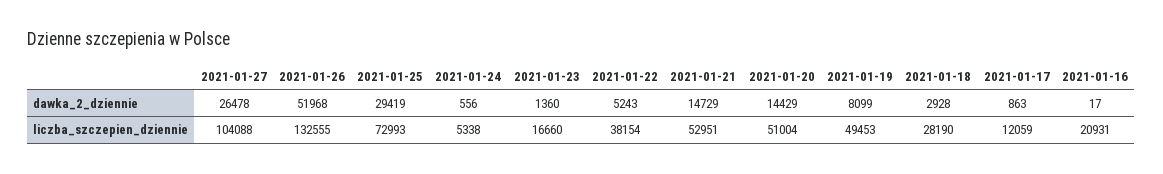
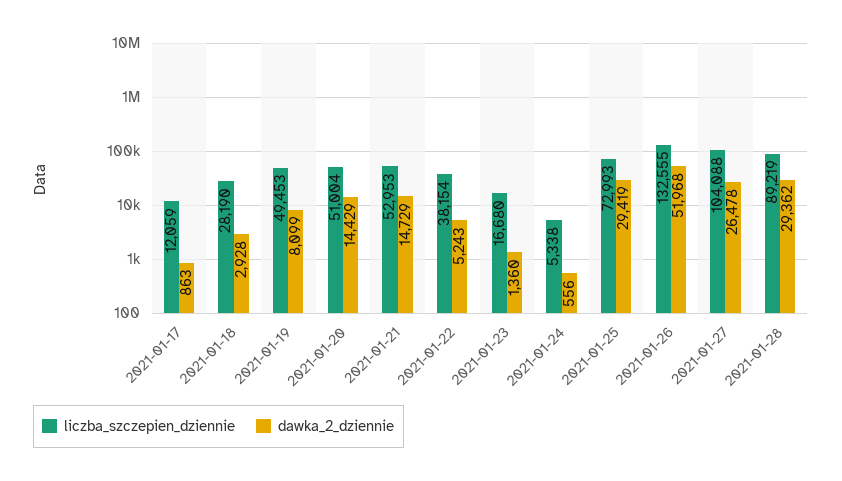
dawka_2_dziennie, 2021-01-16: 17 -> none
liczba_szczepien_dziennie, 2021-01-23: 16660 -> 16680
liczba_szczepien_dziennie, 2021-01-21: 52951 -> 52953
liczba_szczepien_dziennie, 2021-01-16: 20931 -> none
liczba_szczepien_dziennie, 2021-01-28: none -> 89219
dawka_2_dziennie, 2021-01-28: none -> 29362

